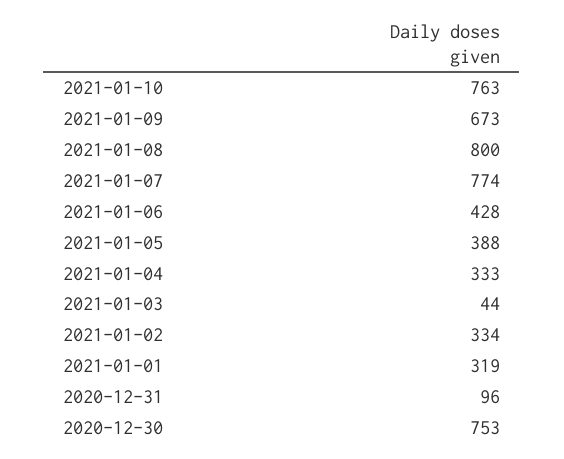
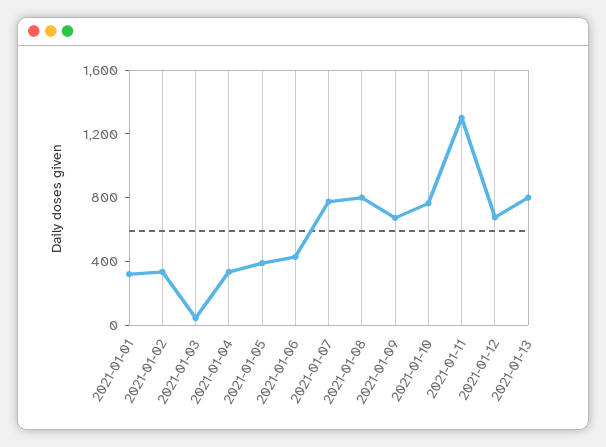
2020-12-31: 96 -> none
2020-12-30: 753 -> none
2021-01-11: none -> 1300
2021-01-12: none -> 700
2021-01-13: none -> 800

